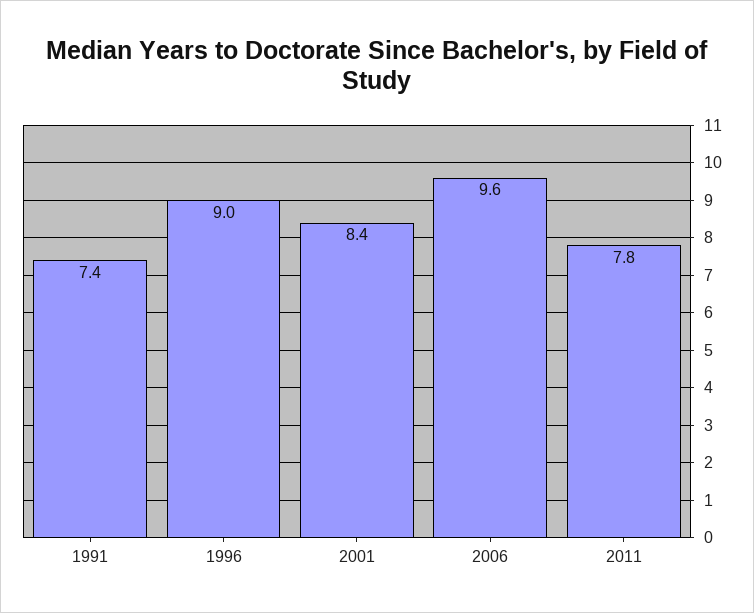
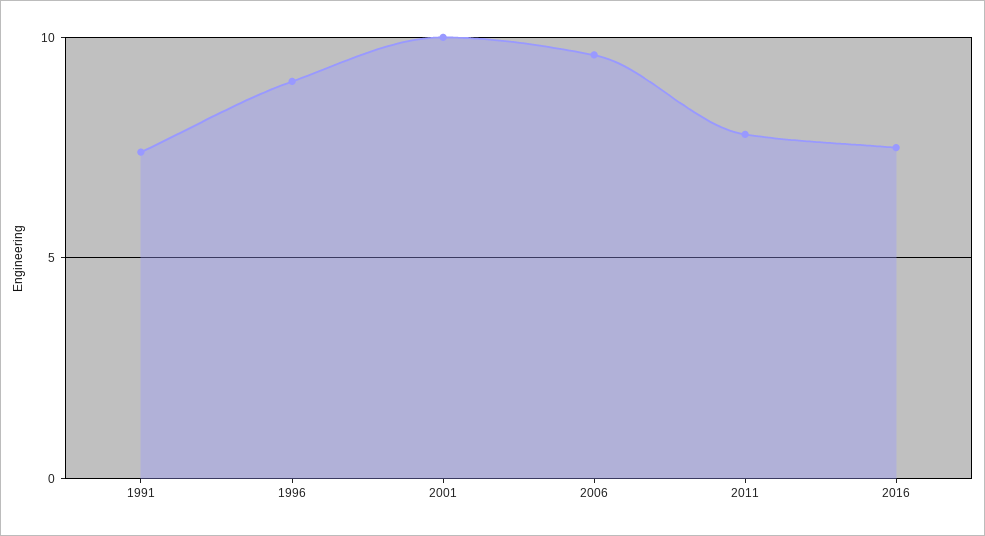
2001: 8.4 -> 10
2016: none -> 7.5

